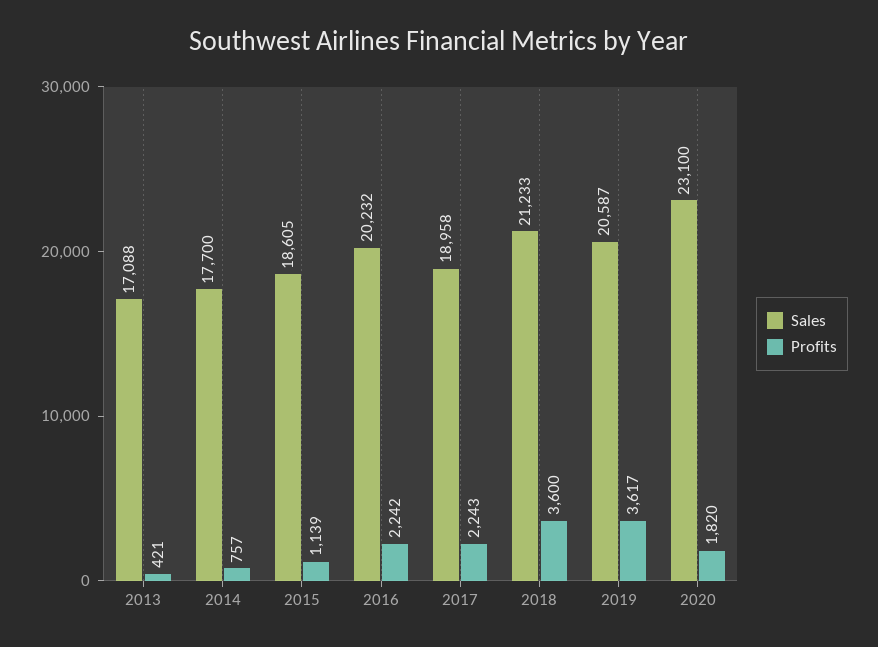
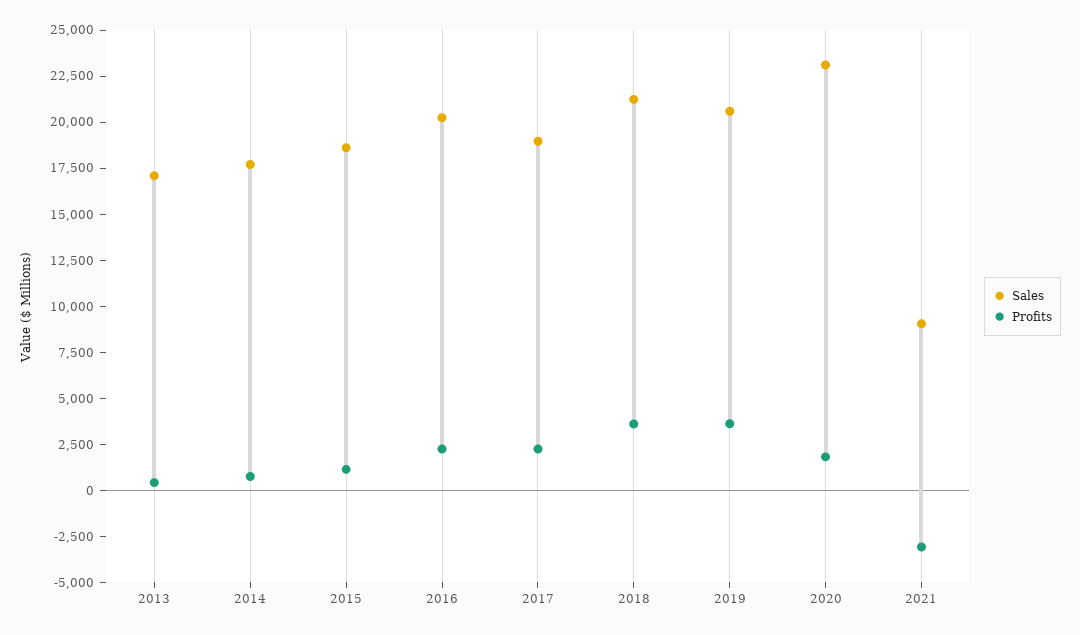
Sales, 2021: none -> 9000
Profits, 2021: none -> -3000

